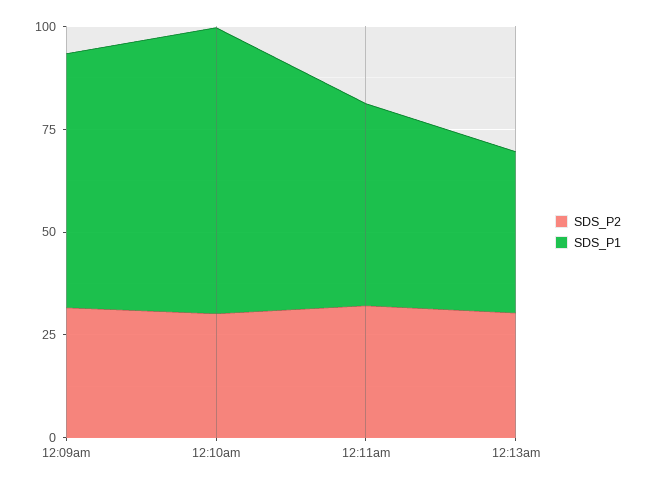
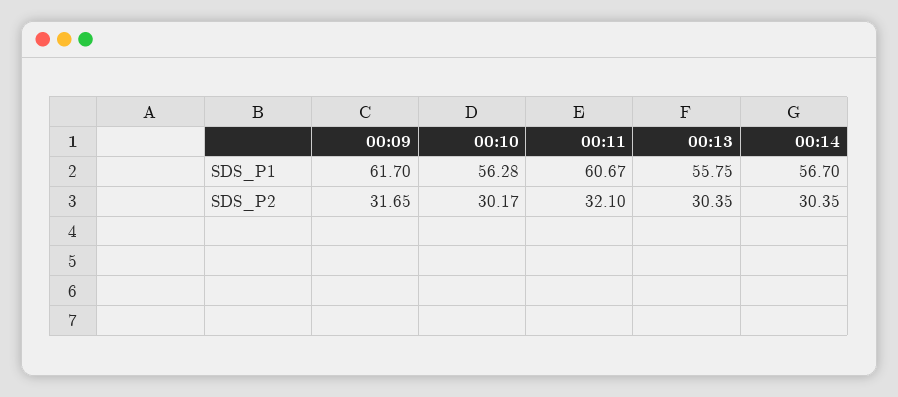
SDS_P1, 12:10am: 70 -> 56.28
SDS_P1, 12:11am: 50 -> 60.67
SDS_P1, 12:13am: 40 -> 55.75
SDS_P1, 00:14: none -> 56.7
SDS_P2, 00:14: none -> 30.35

